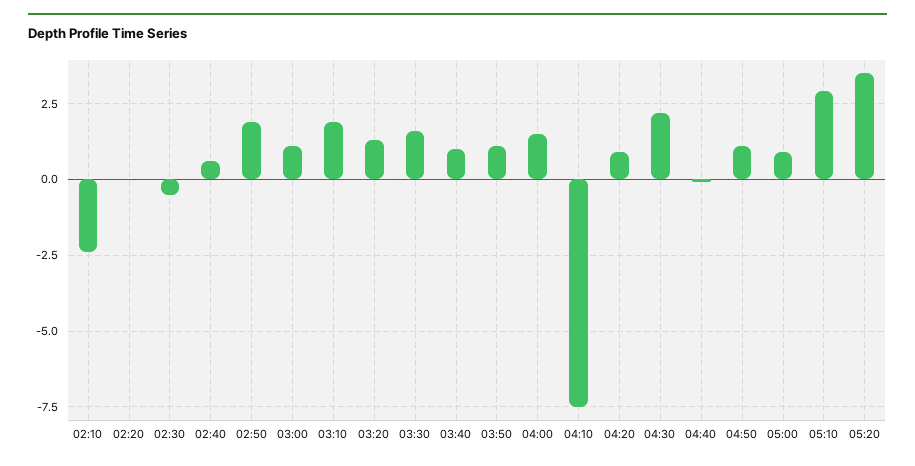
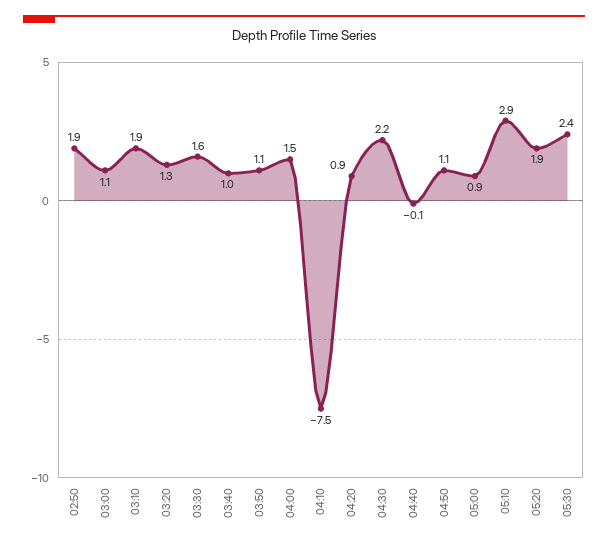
02:10: -2.5 -> none
02:20: 0 -> none
02:30: -0.5 -> none
02:40: 0.5 -> none
05:20: 3.5 -> 1.9
05:30: none -> 2.4

